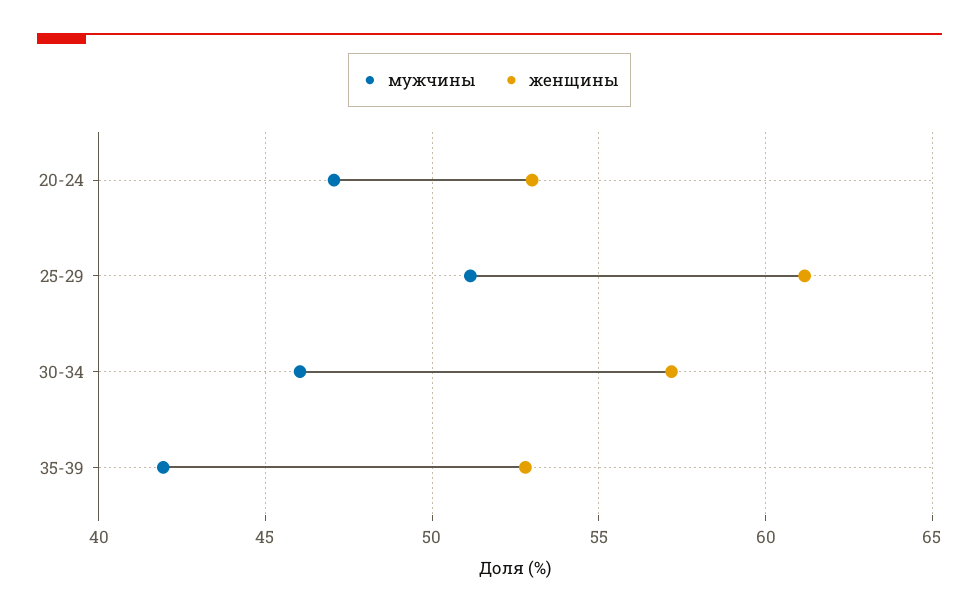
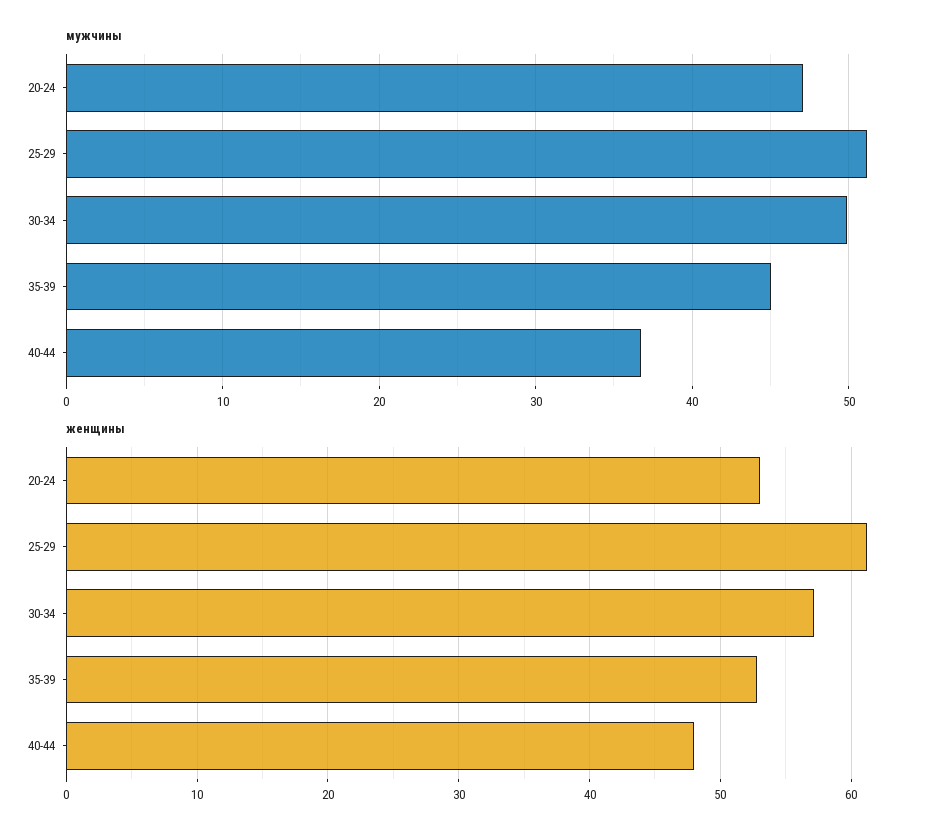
мужчины, 30-34: 46 -> 50
мужчины, 35-39: 42 -> 45
мужчины, 40-44: none -> 37
женщины, 40-44: none -> 48

